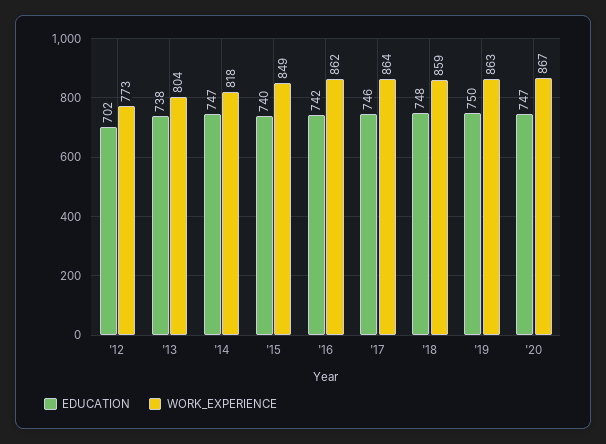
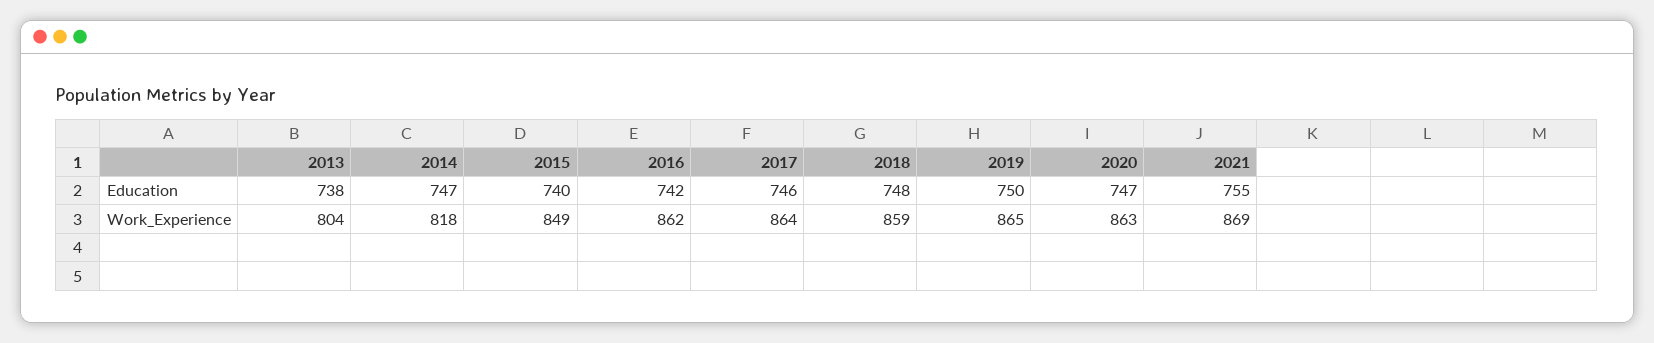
EDUCATION, '12: 702 -> none
WORK_EXPERIENCE, '12: 773 -> none
WORK_EXPERIENCE, '19: 863 -> 865
WORK_EXPERIENCE, '20: 867 -> 863
EDUCATION, 2021: none -> 755
WORK_EXPERIENCE, 2021: none -> 869

